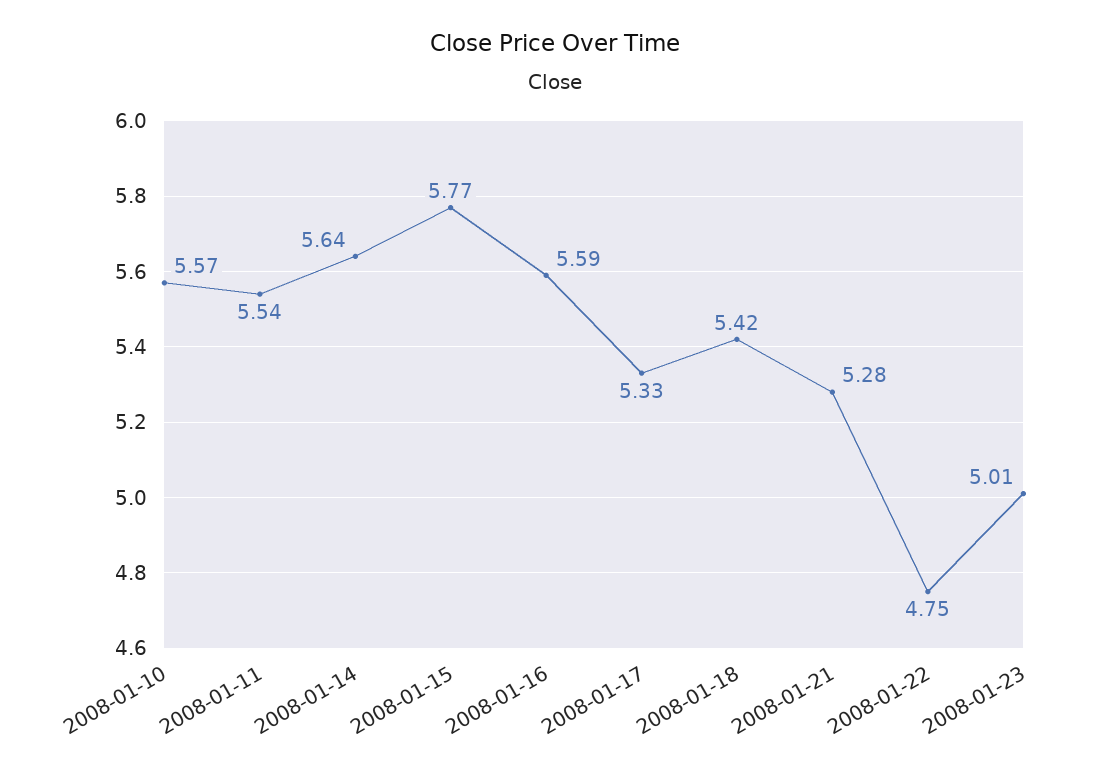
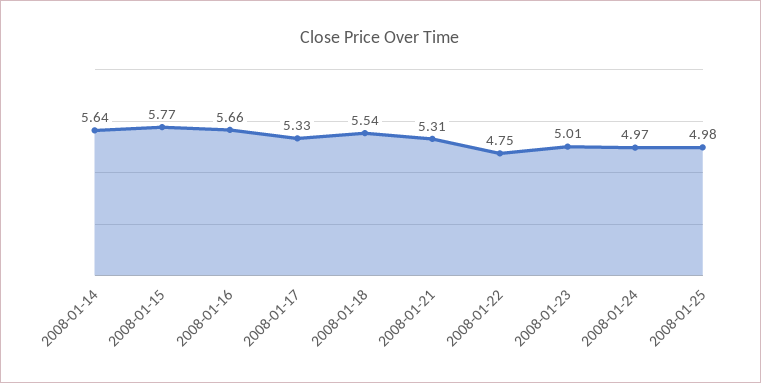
2008-01-10: 5.57 -> none
2008-01-11: 5.54 -> none
2008-01-16: 5.59 -> 5.66
2008-01-18: 5.42 -> 5.54
2008-01-21: 5.28 -> 5.31
2008-01-24: none -> 4.97
2008-01-25: none -> 4.98

